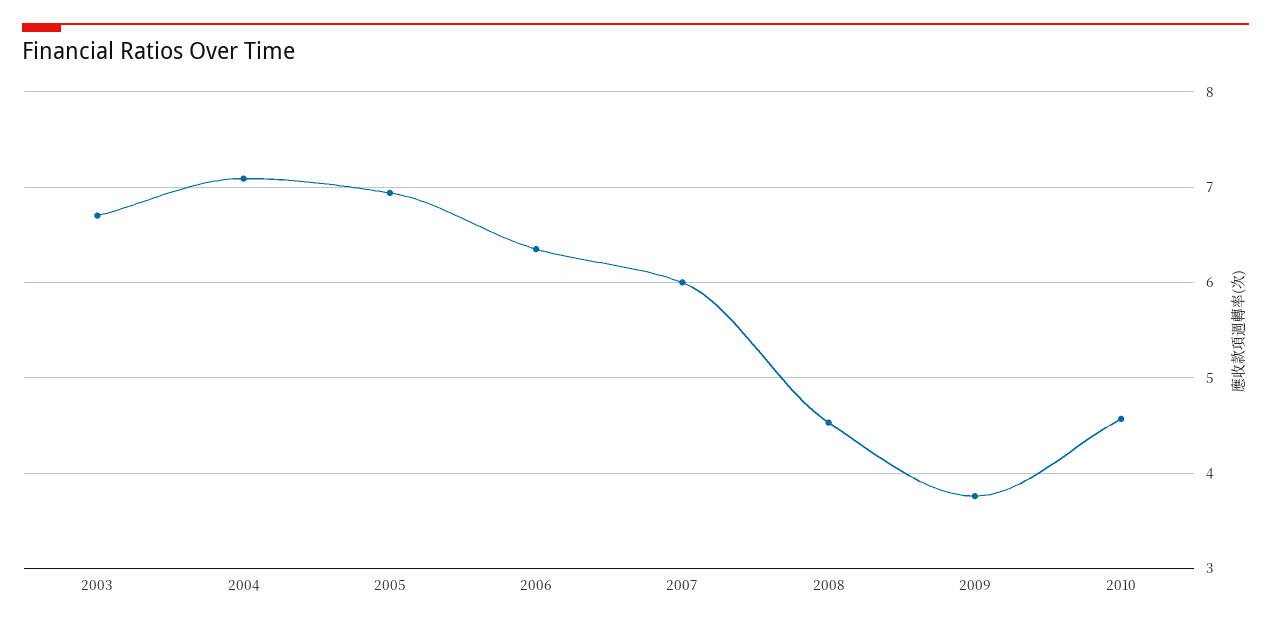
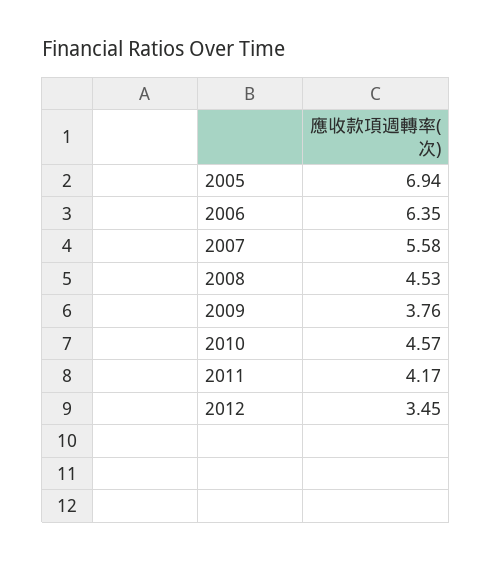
2003: 6.7 -> none
2004: 7.1 -> none
2007: 6 -> 5.58
2011: none -> 4.17
2012: none -> 3.45

